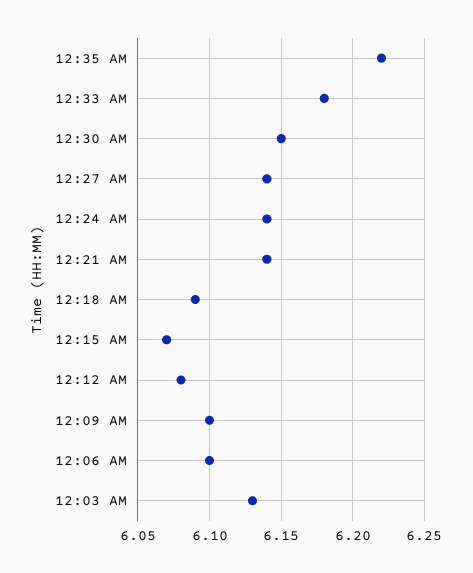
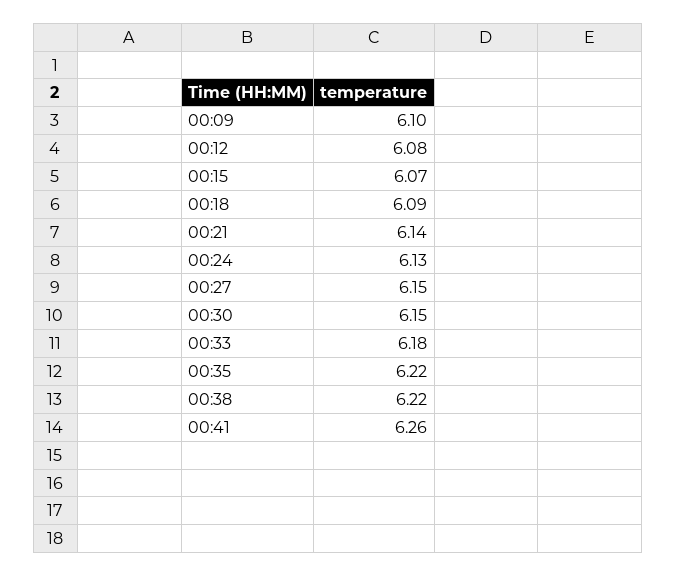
12:27 AM: 6.14 -> 6.15
12:24 AM: 6.14 -> 6.13
12:06 AM: 6.1 -> none
12:03 AM: 6.13 -> none
00:38: none -> 6.22
00:41: none -> 6.26

